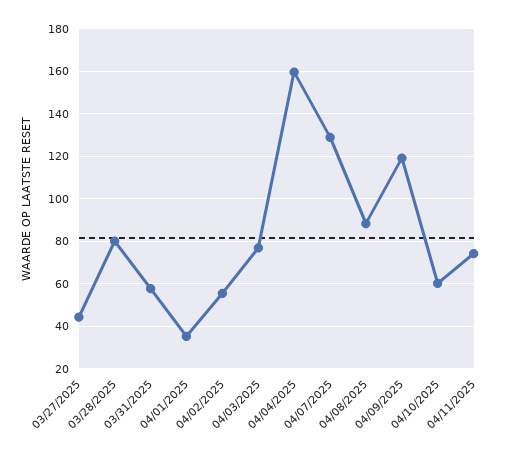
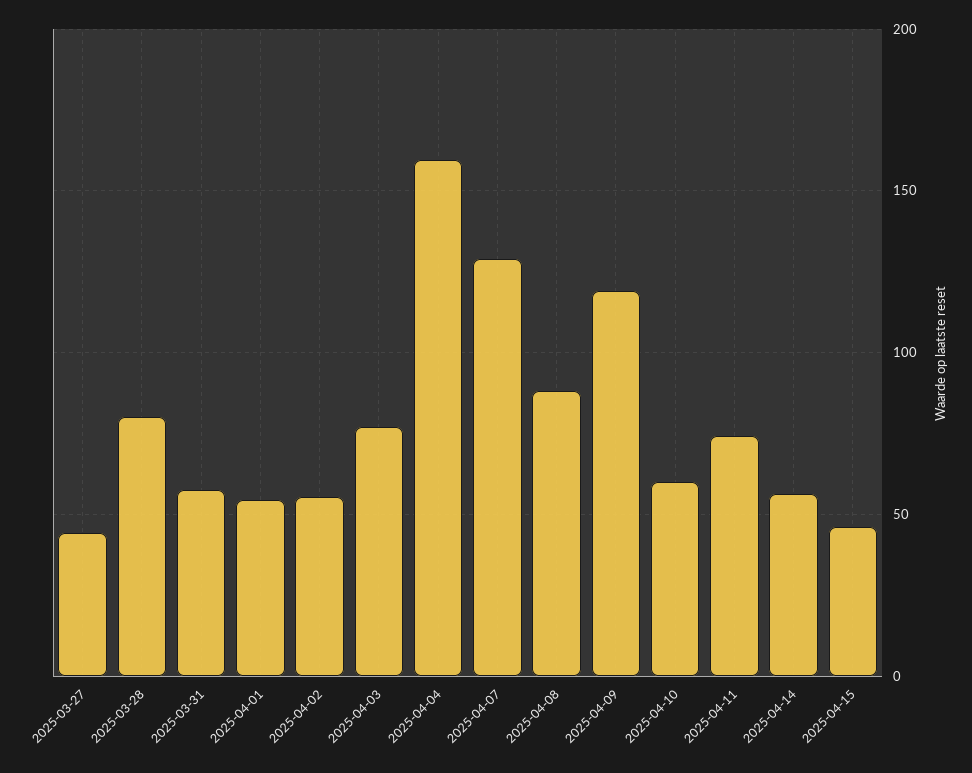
04/01/2025: 35 -> 55
2025-04-14: none -> 55
2025-04-15: none -> 45

